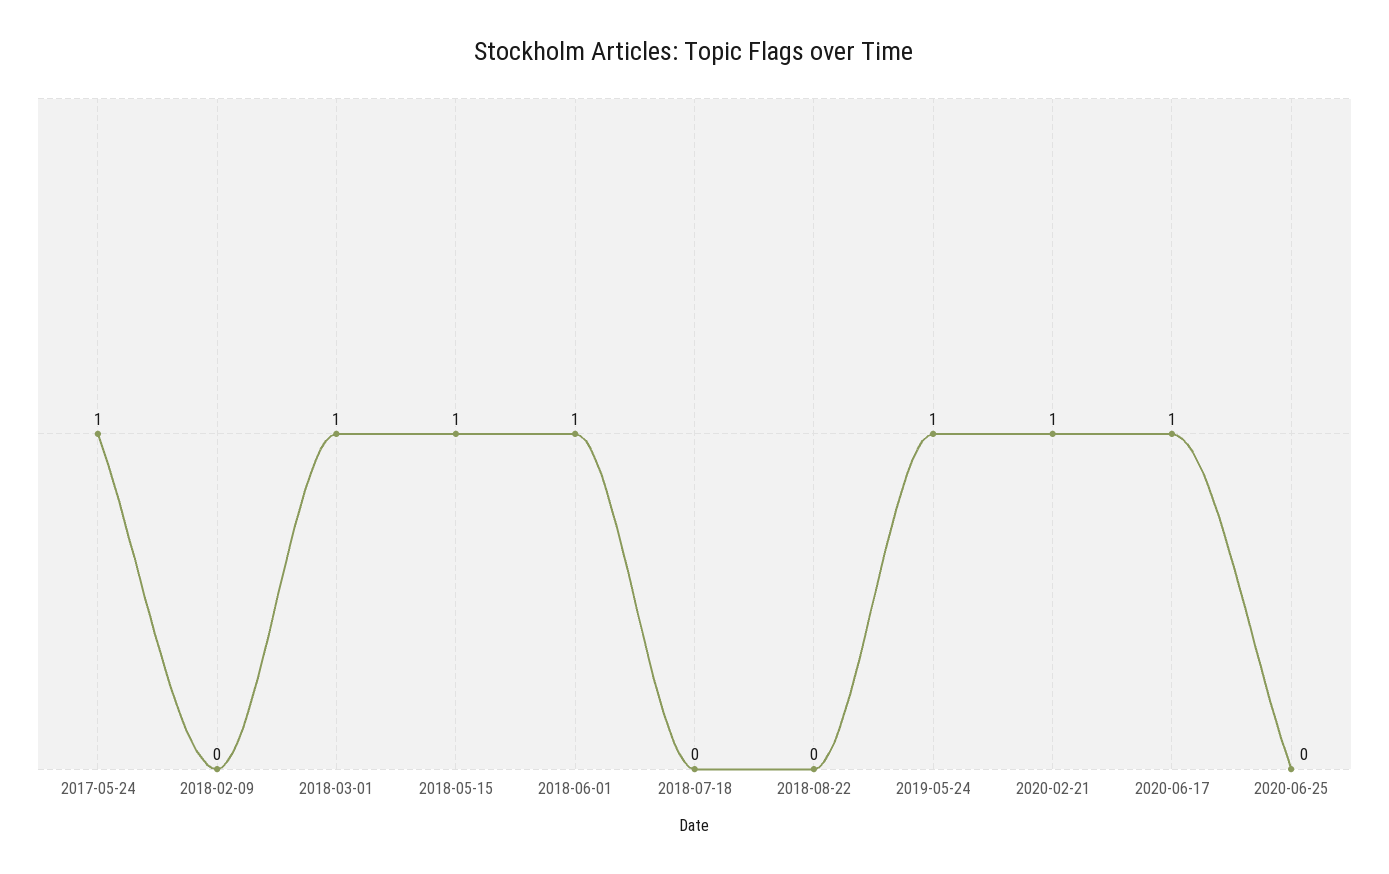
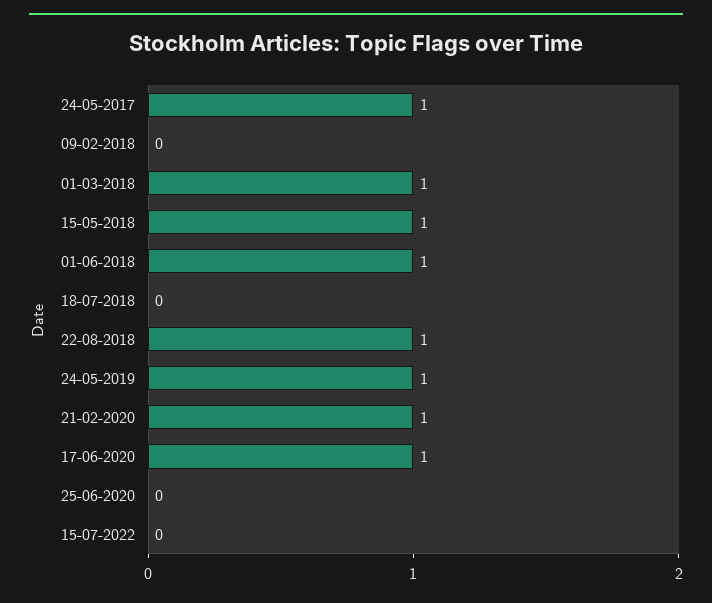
2018-08-22: 0 -> 1
15-07-2022: none -> 0

